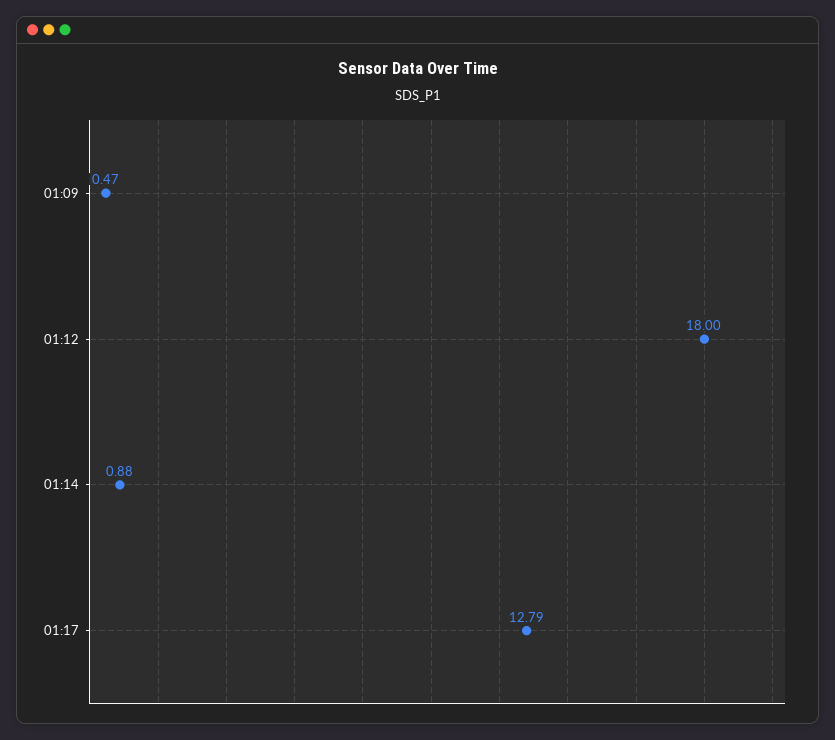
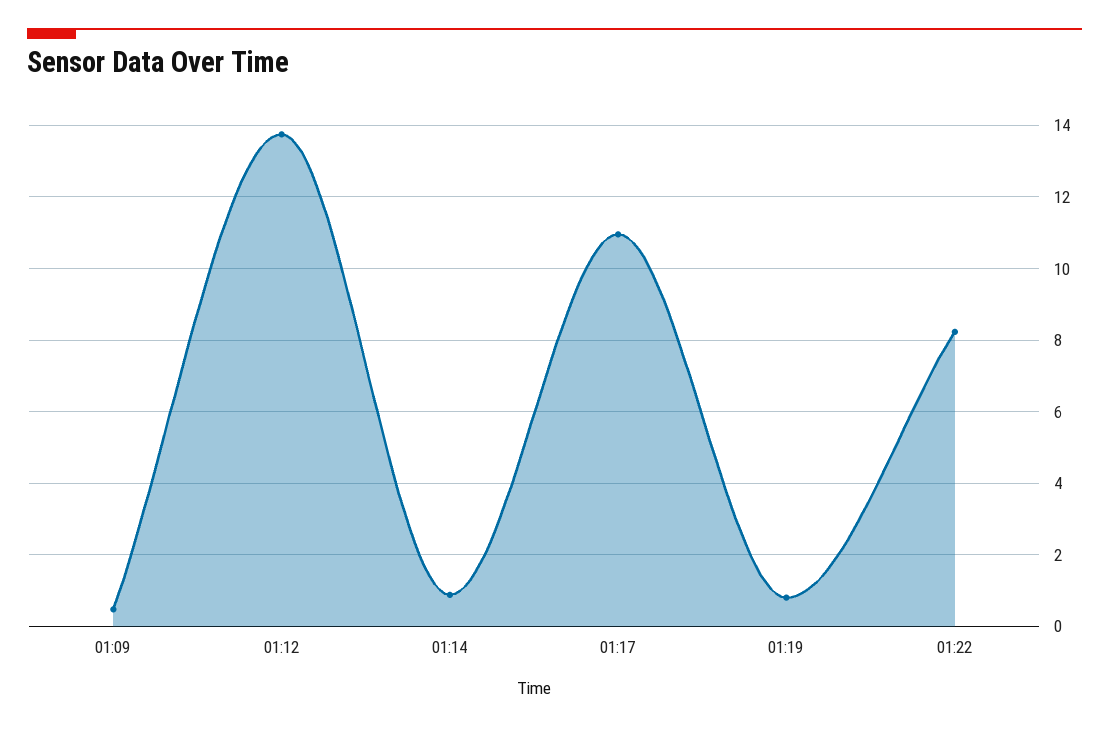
01:12: 18 -> 13.8
01:17: 12.79 -> 11
01:19: none -> 0.8
01:22: none -> 8.2

